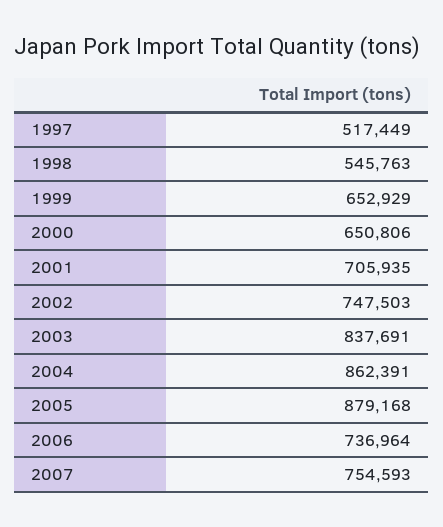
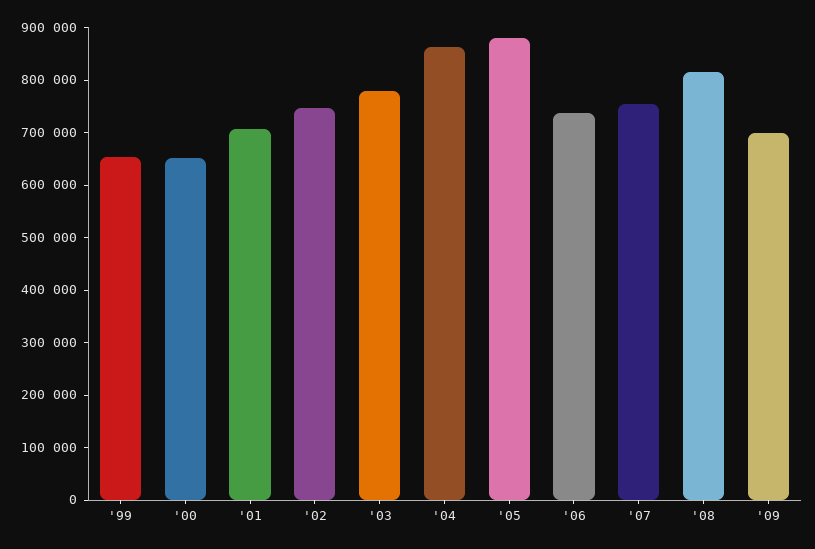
1997: 517449 -> none
1998: 545763 -> none
2003: 837691 -> 780000
'08: none -> 820000
'09: none -> 700000

